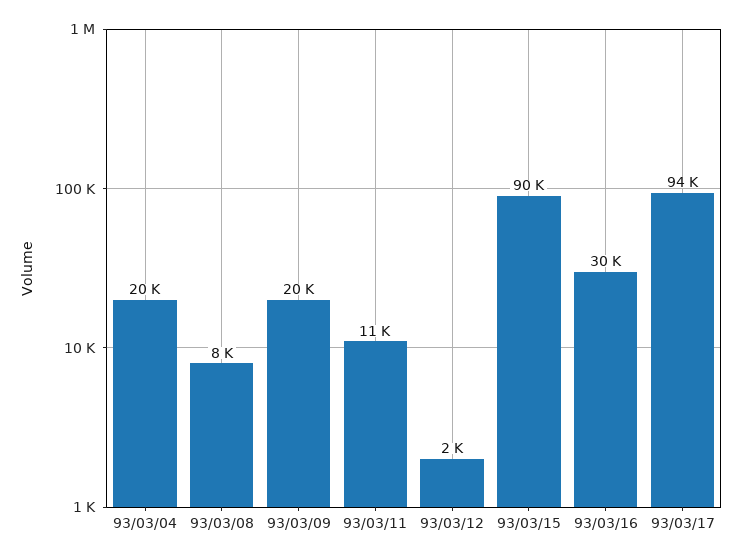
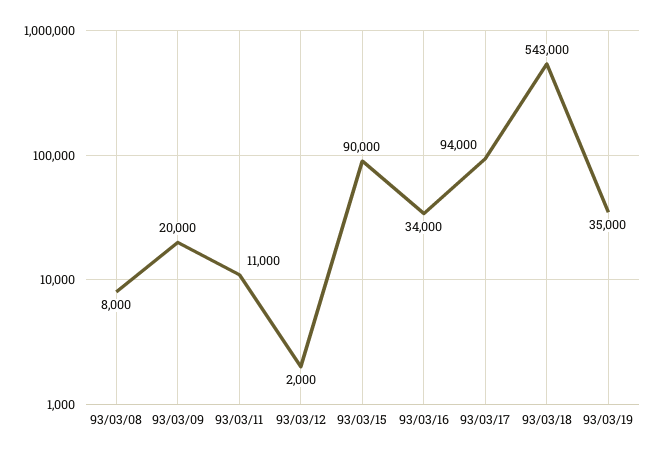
93/03/04: 20000 -> none
93/03/16: 30000 -> 34000
93/03/18: none -> 543000
93/03/19: none -> 35000

